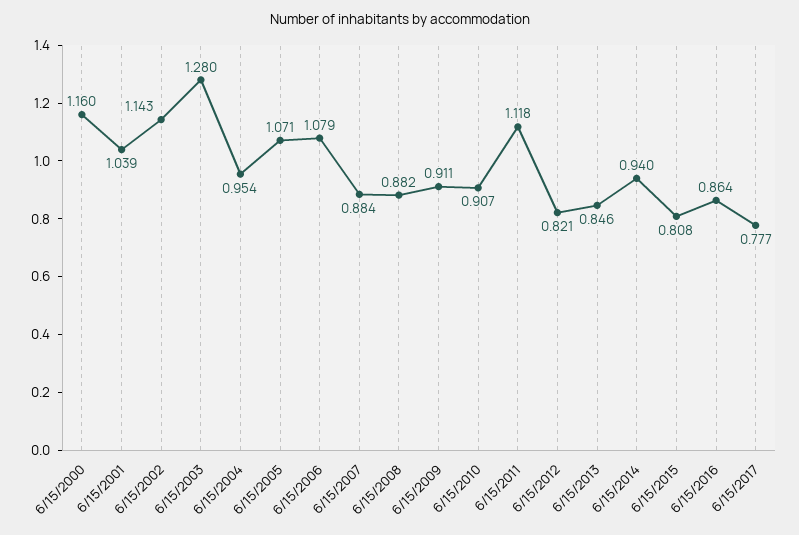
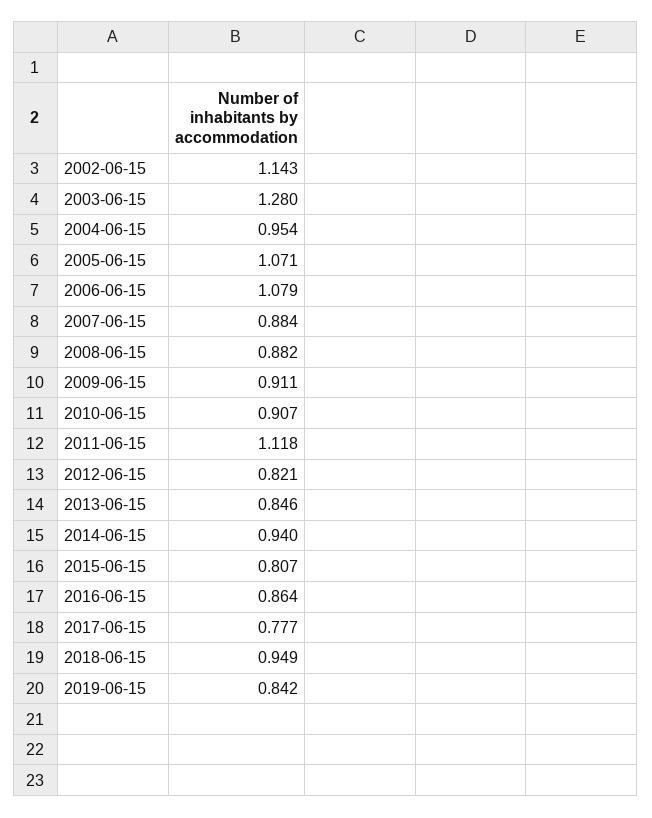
6/15/2000: 1.16 -> none
6/15/2001: 1.039 -> none
6/15/2015: 0.808 -> 0.807
2018-06-15: none -> 0.949
2019-06-15: none -> 0.842

